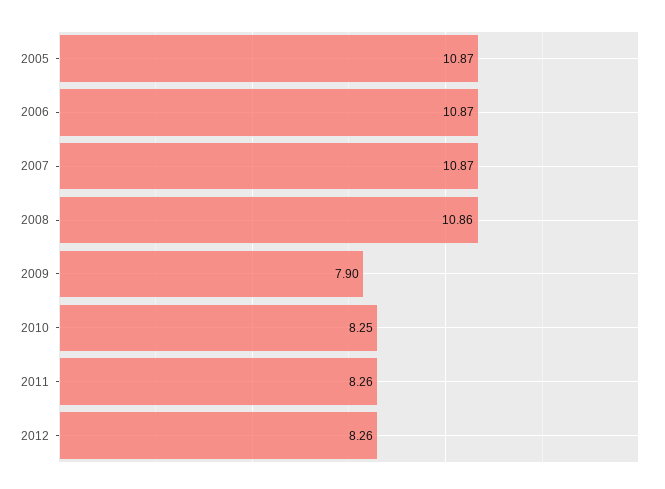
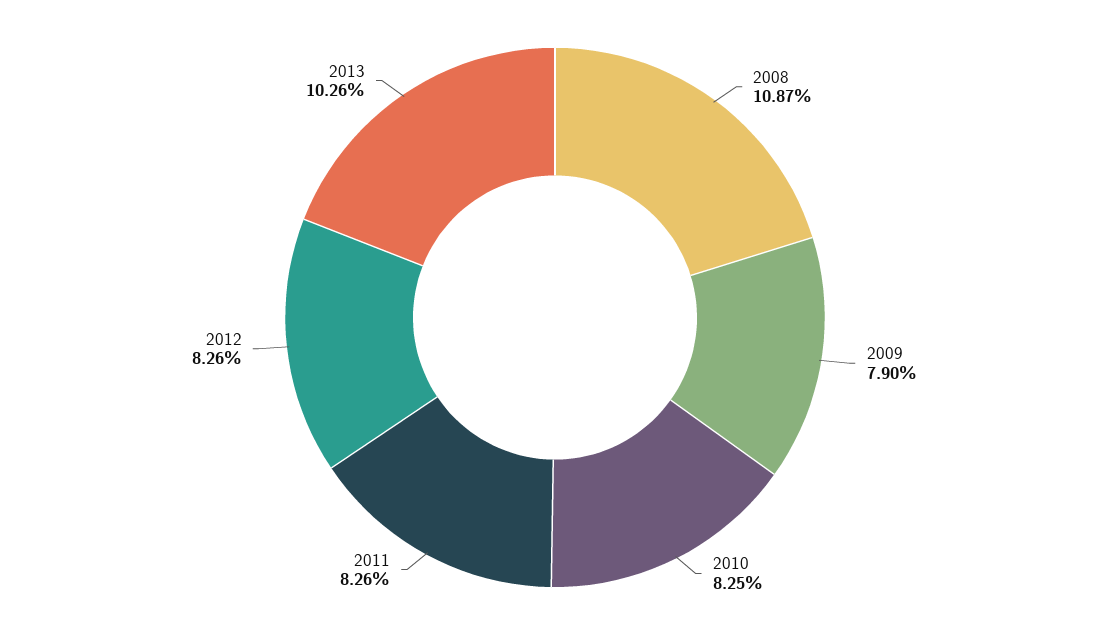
2005: 10.87 -> none
2006: 10.87 -> none
2007: 10.87 -> none
2008: 10.86 -> 10.87
2013: none -> 10.26

